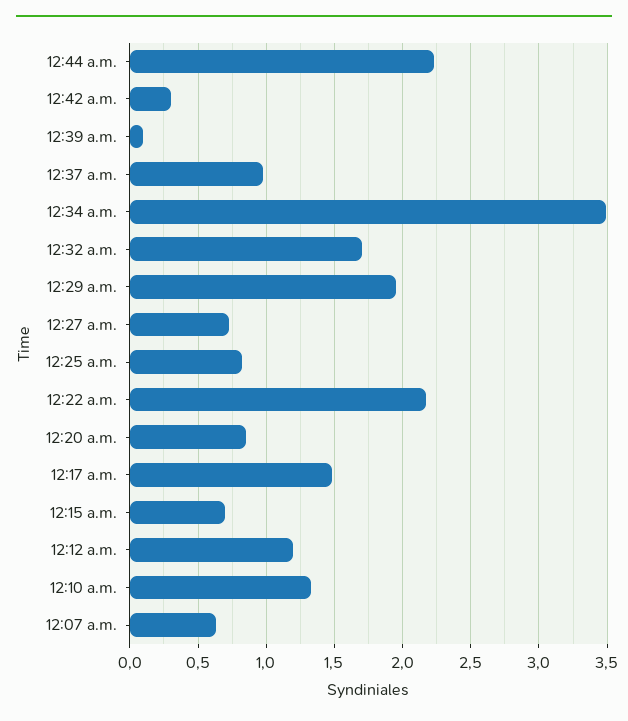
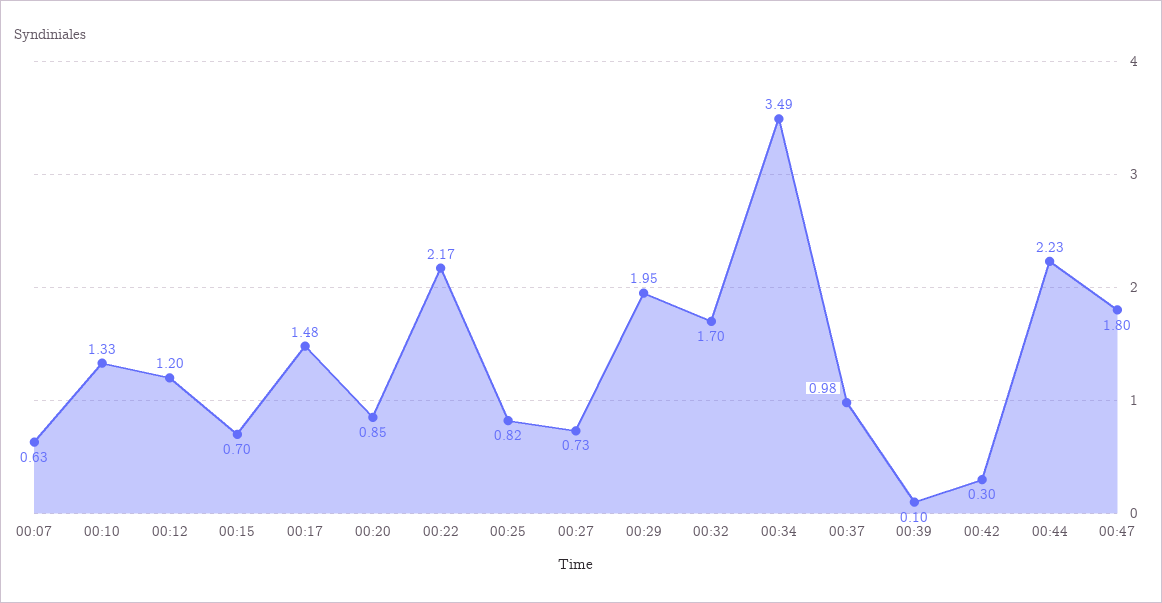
00:47: none -> 1.8

